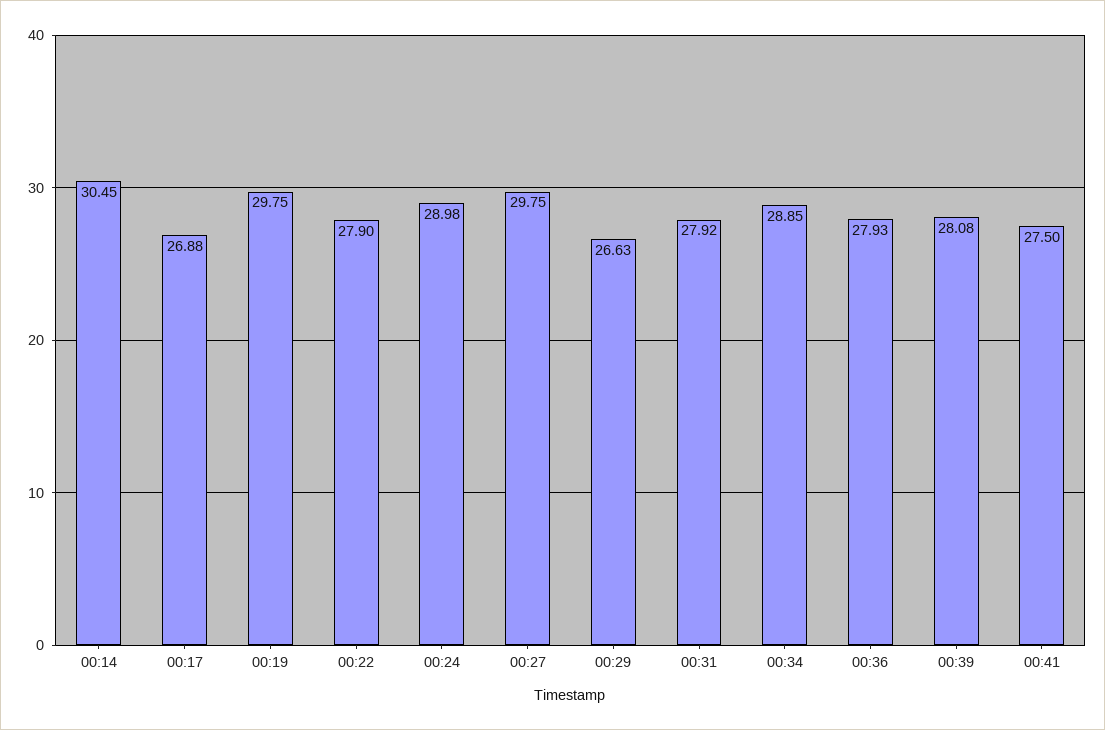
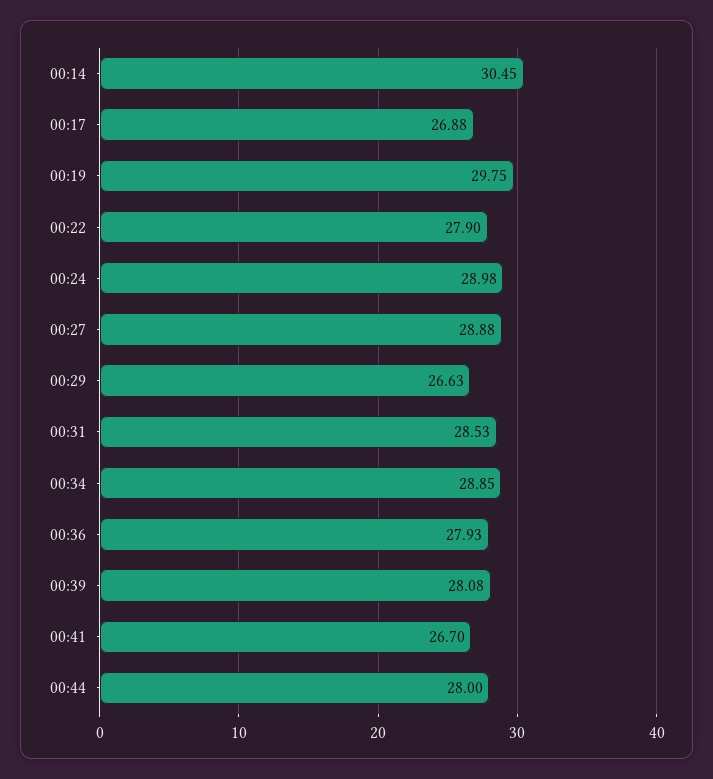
00:27: 29.75 -> 28.88
00:31: 27.92 -> 28.53
00:41: 27.5 -> 26.7
00:44: none -> 28

